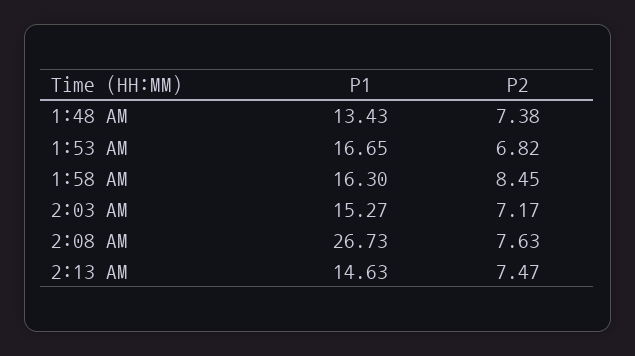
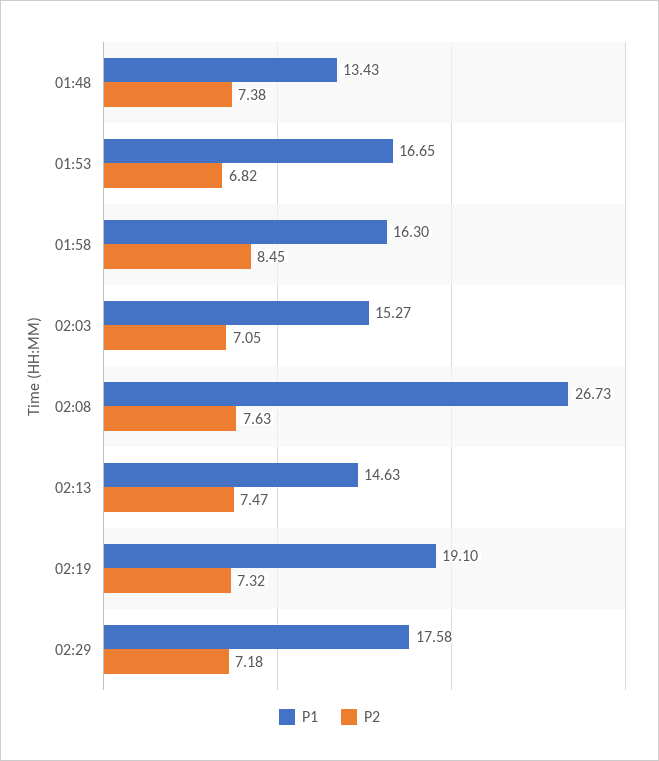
P2, 2:03 AM: 7.17 -> 7.05
P1, 02:19: none -> 19.1
P2, 02:19: none -> 7.32
P1, 02:29: none -> 17.58
P2, 02:29: none -> 7.18

